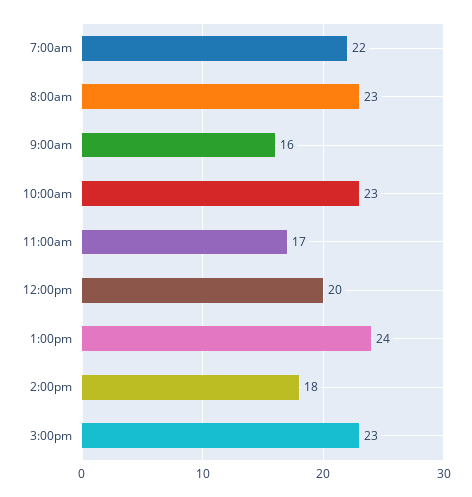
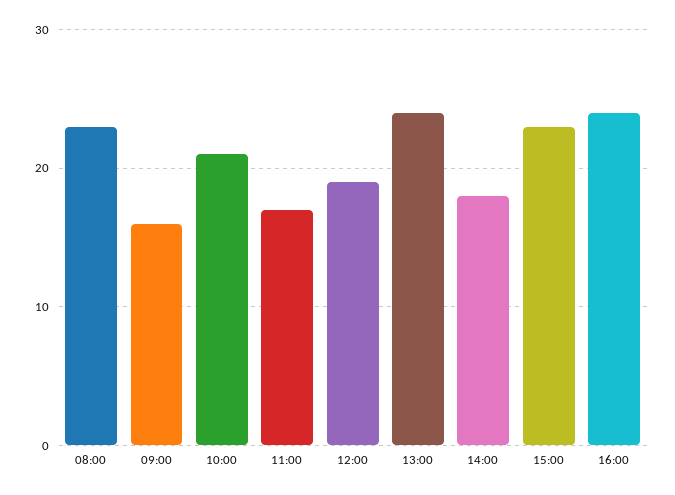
7:00am: 22 -> none
10:00am: 23 -> 21
12:00pm: 20 -> 19
16:00: none -> 24

